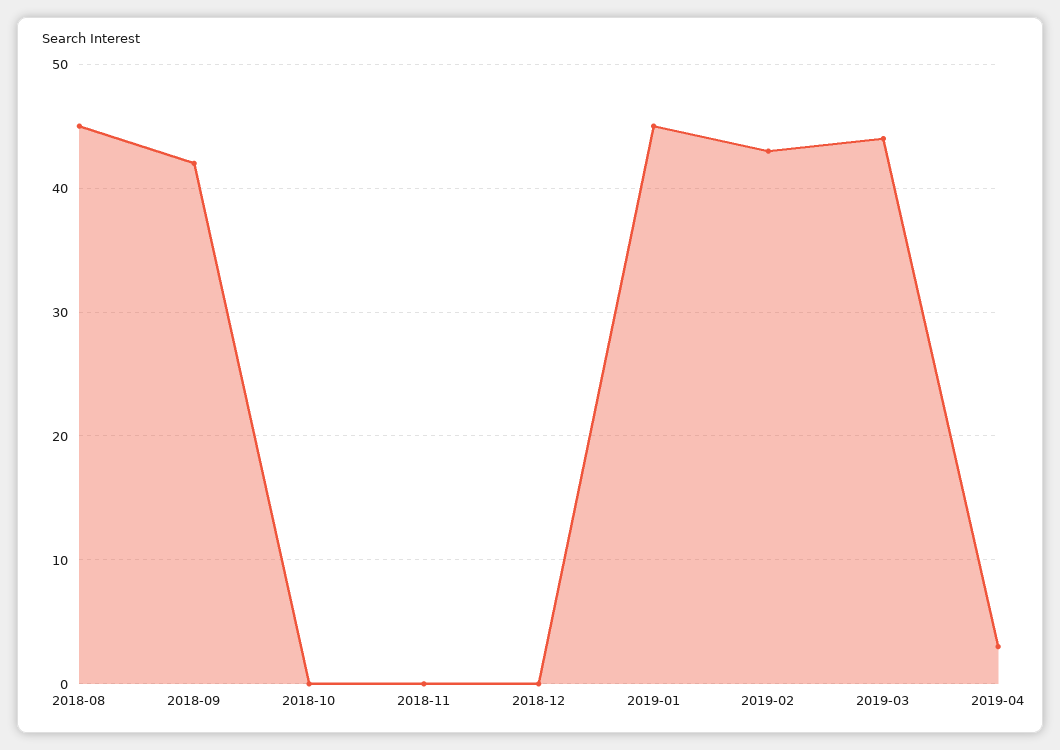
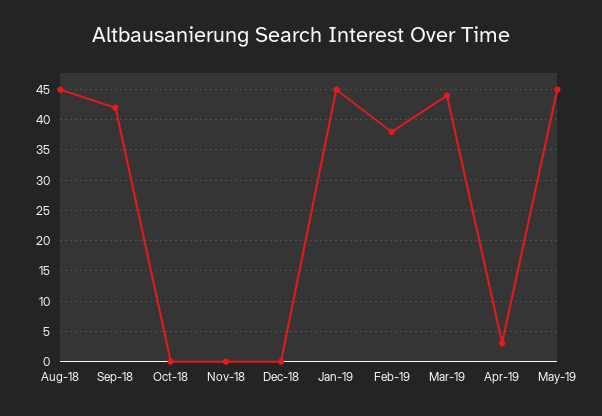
2019-02: 43 -> 38
May-19: none -> 45

